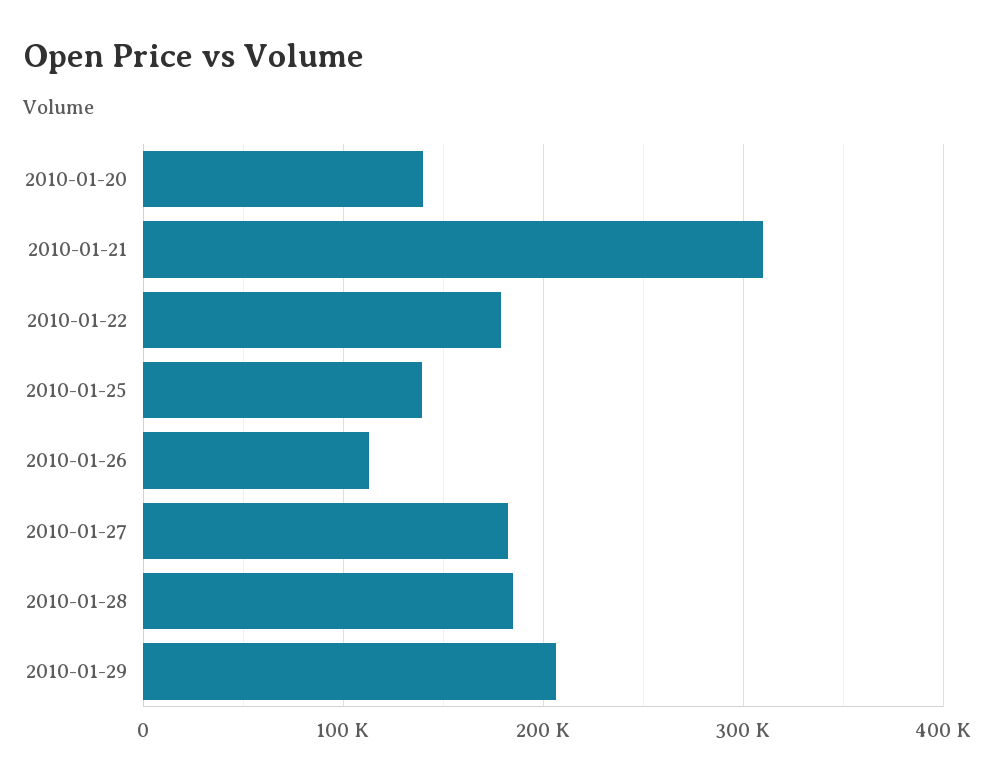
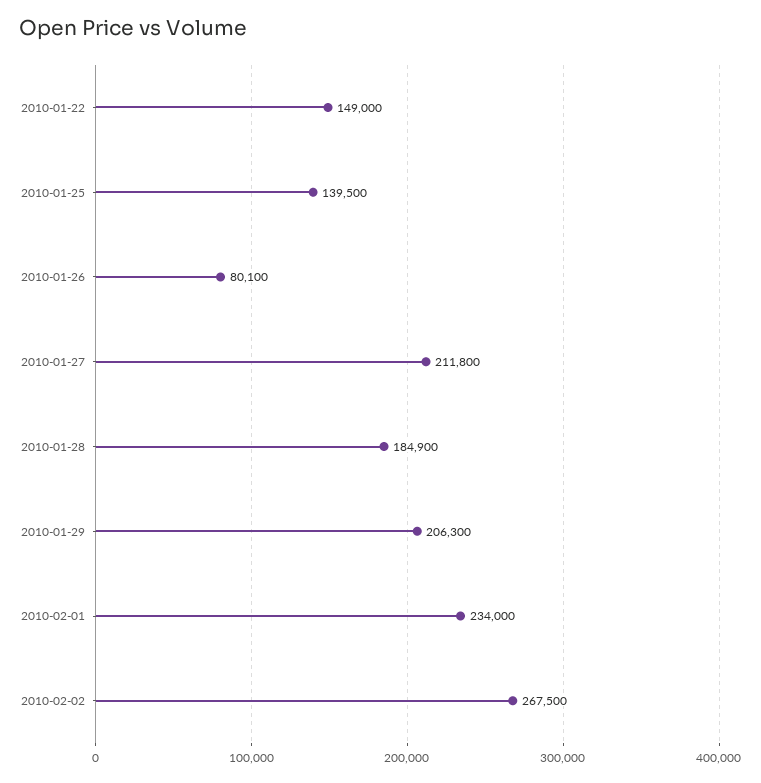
2010-01-20: 140000 -> none
2010-01-21: 310000 -> none
2010-01-22: 180000 -> 149000
2010-01-26: 110000 -> 80100
2010-01-27: 180000 -> 211800
2010-02-01: none -> 234000
2010-02-02: none -> 267500

